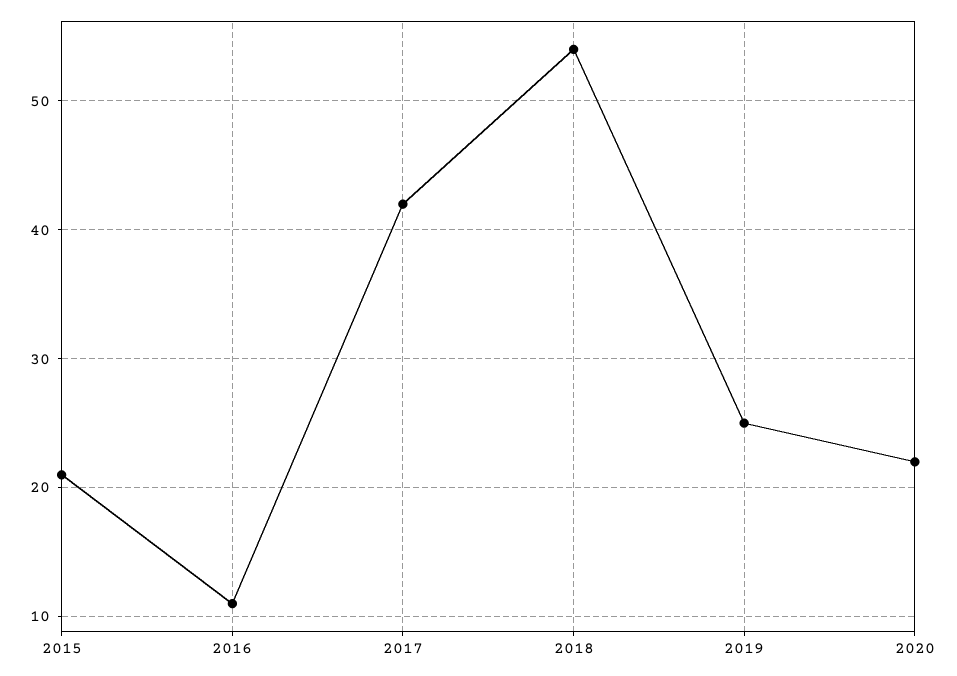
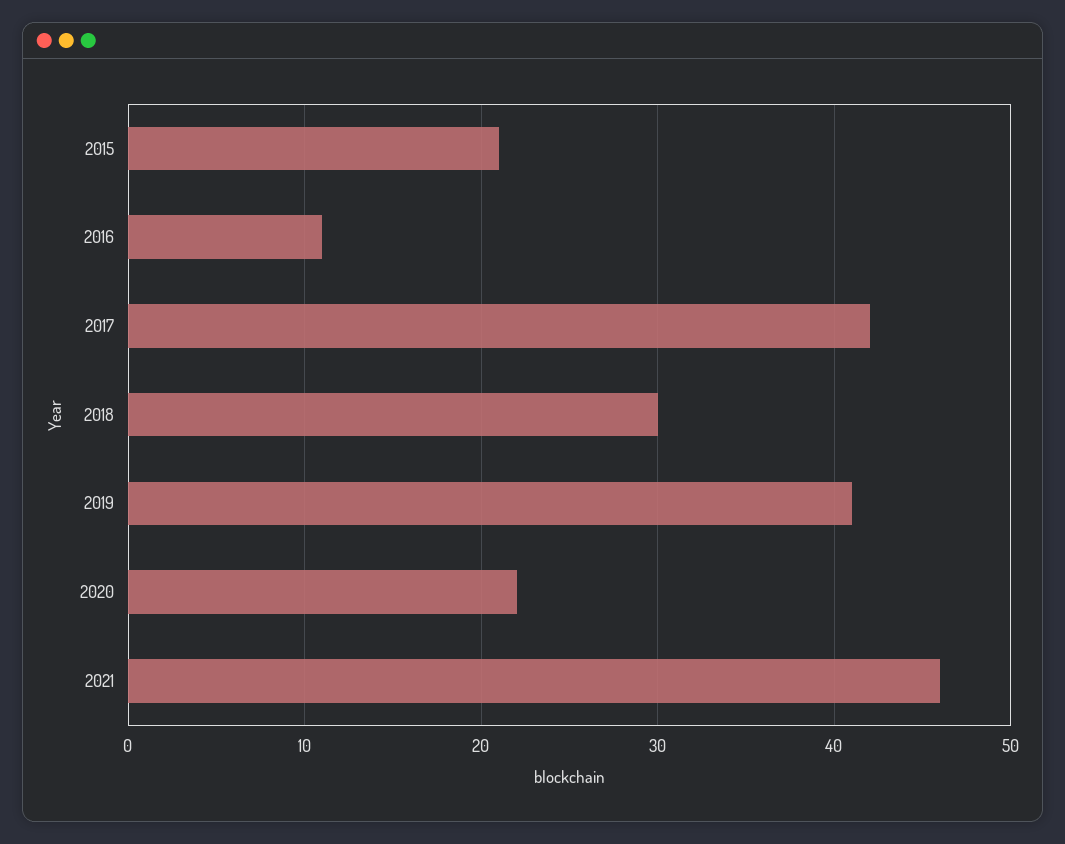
2018: 54 -> 30
2019: 25 -> 41
2021: none -> 46

